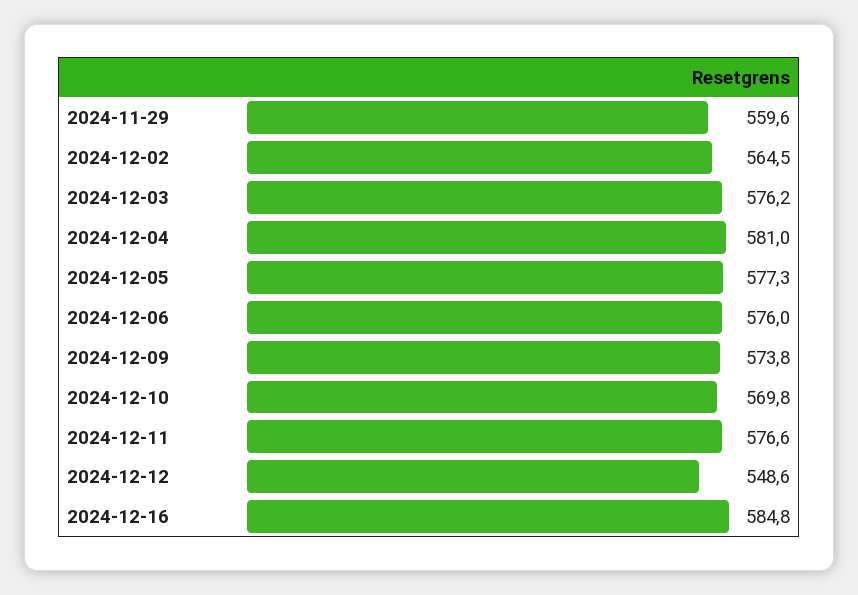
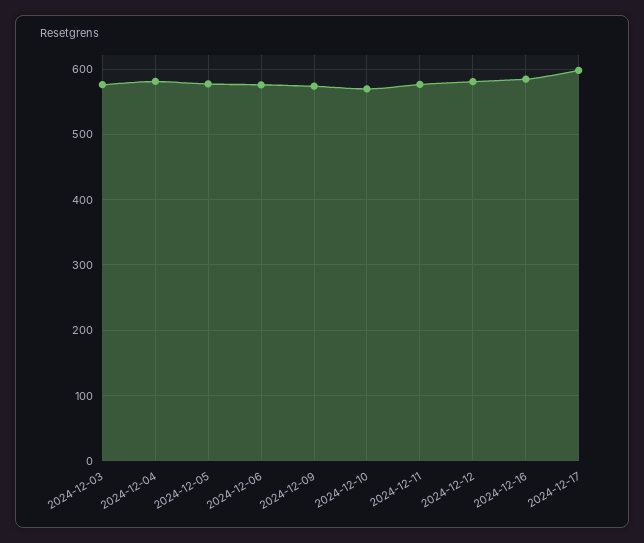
2024-11-29: 559.6 -> none
2024-12-02: 564.5 -> none
2024-12-12: 548.6 -> 580
2024-12-17: none -> 600

